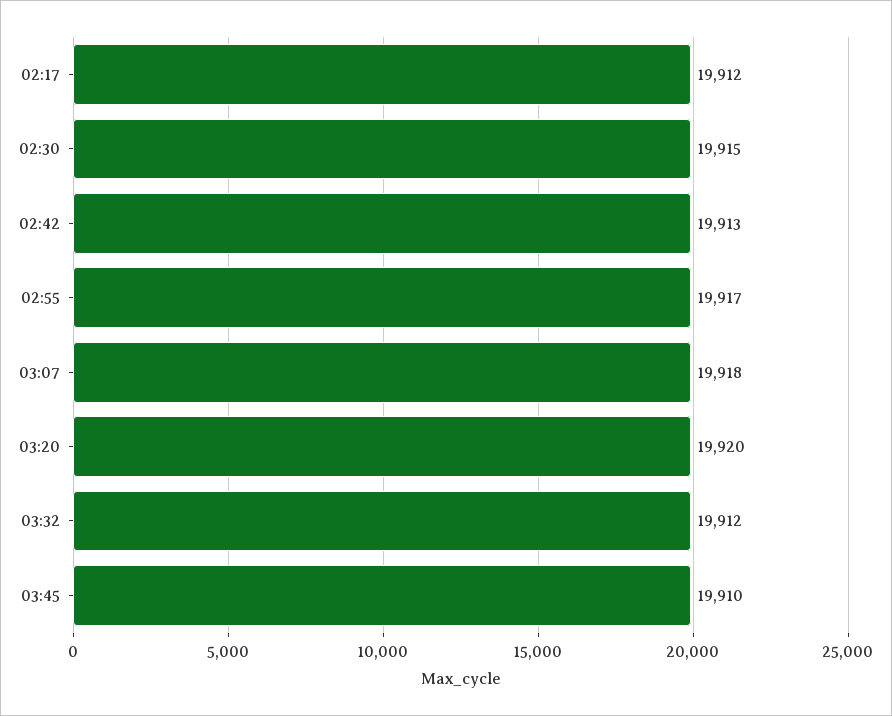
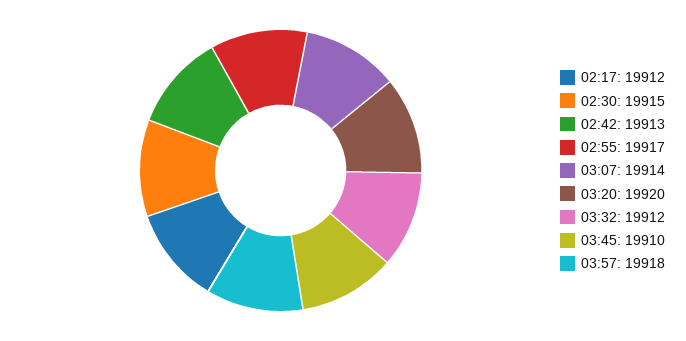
03:07: 19918 -> 19914
03:57: none -> 19918

